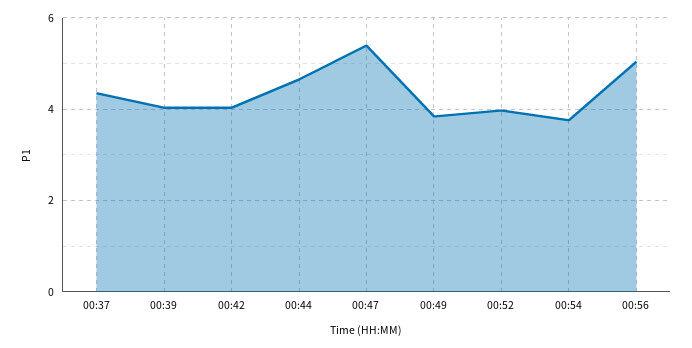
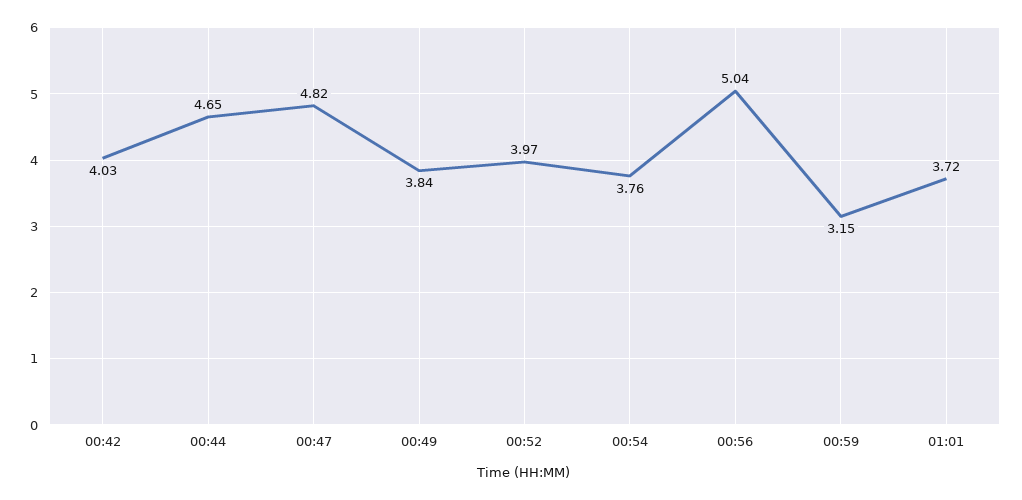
00:37: 4.4 -> none
00:39: 4 -> none
00:47: 5.4 -> 4.82
00:59: none -> 3.15
01:01: none -> 3.72

